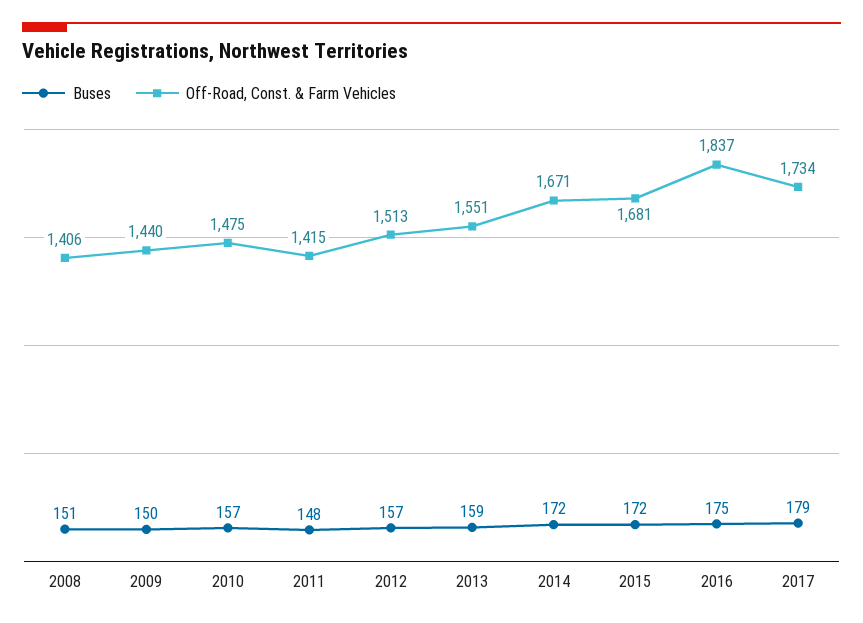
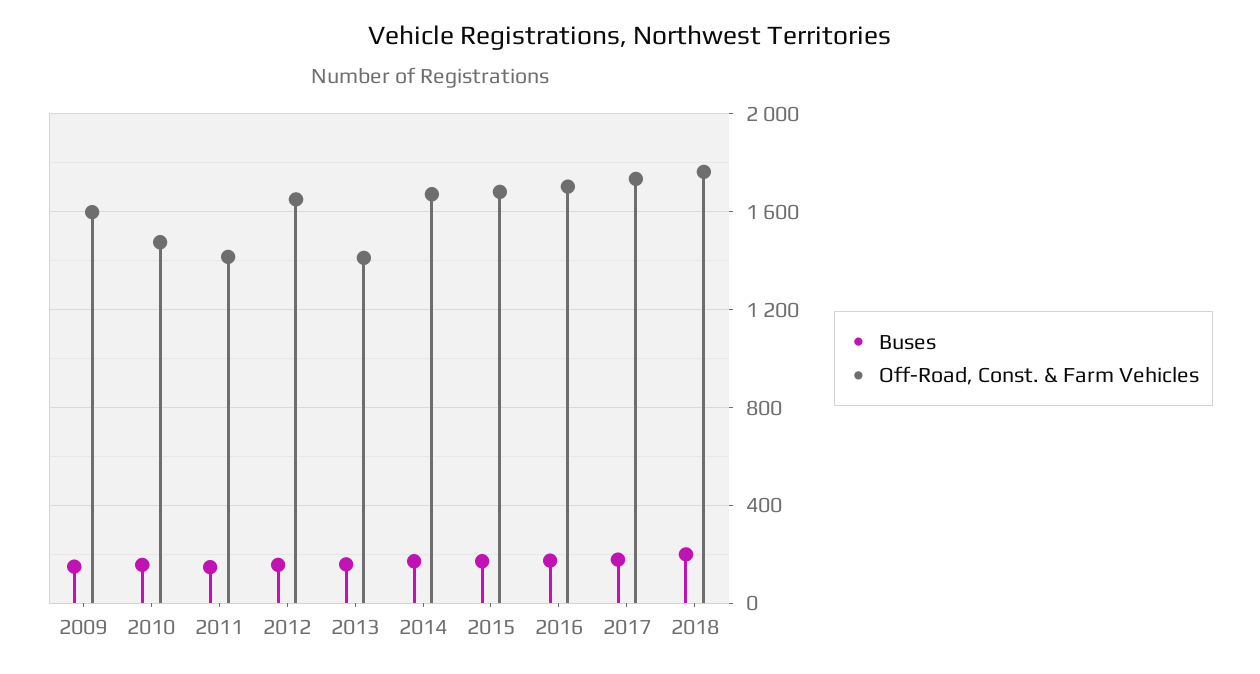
Buses, 2008: 151 -> none
Off-Road, Const. & Farm Vehicles, 2008: 1406 -> none
Off-Road, Const. & Farm Vehicles, 2009: 1440 -> 1600
Off-Road, Const. & Farm Vehicles, 2012: 1513 -> 1650
Off-Road, Const. & Farm Vehicles, 2013: 1551 -> 1400
Off-Road, Const. & Farm Vehicles, 2016: 1837 -> 1700
Buses, 2018: none -> 200
Off-Road, Const. & Farm Vehicles, 2018: none -> 1750

